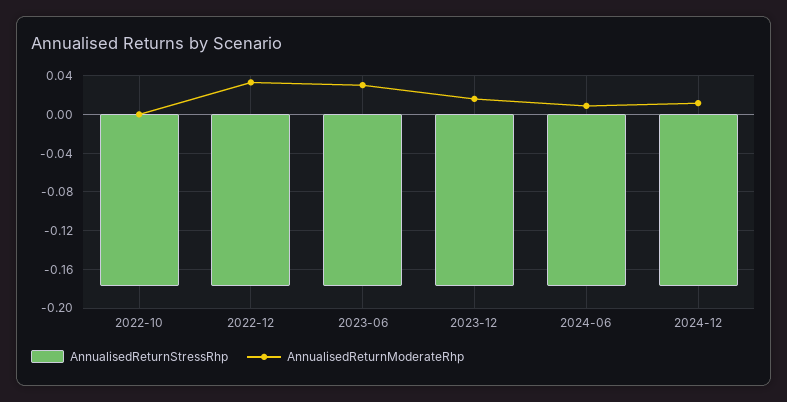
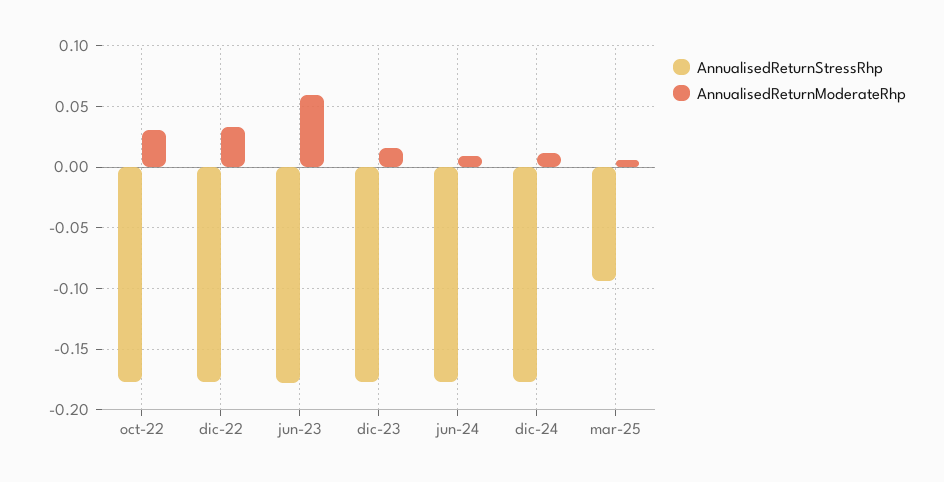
AnnualisedReturnModerateRhp, 2022-10: 0 -> 0.03
AnnualisedReturnModerateRhp, 2023-06: 0.03 -> 0.06
AnnualisedReturnStressRhp, mar-25: none -> -0.095
AnnualisedReturnModerateRhp, mar-25: none -> 0.005

